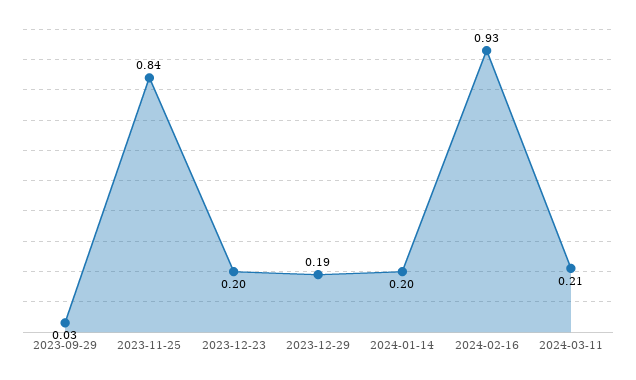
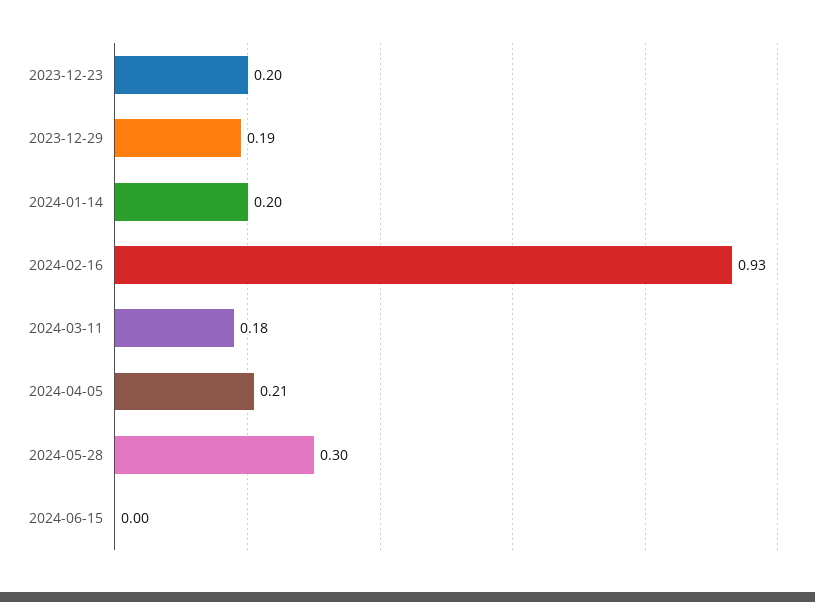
2023-09-29: 0.03 -> none
2023-11-25: 0.84 -> none
2024-03-11: 0.21 -> 0.18
2024-04-05: none -> 0.21
2024-05-28: none -> 0.3
2024-06-15: none -> 0

